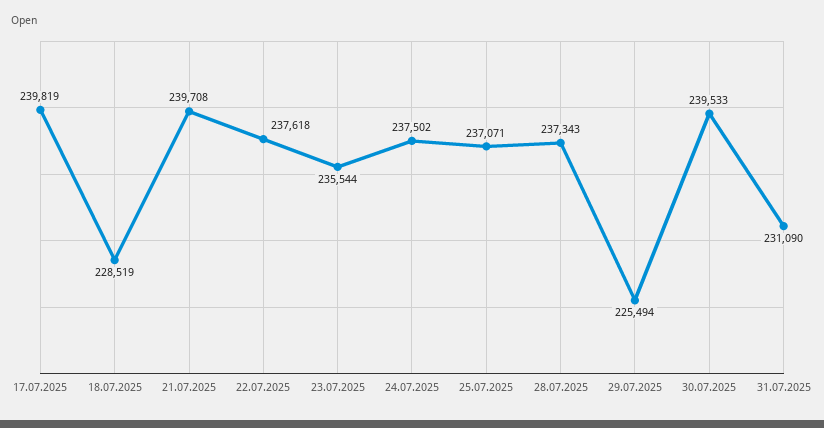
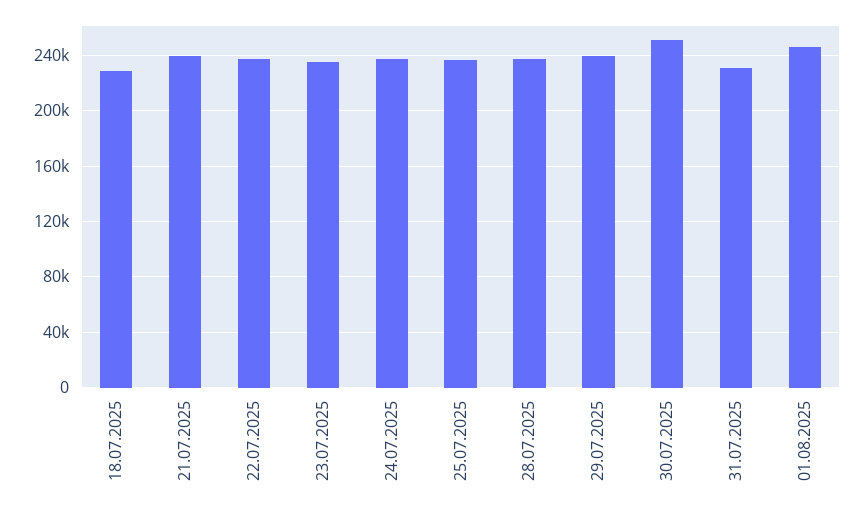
17.07.2025: 239819 -> none
29.07.2025: 225494 -> 240000
30.07.2025: 239533 -> 250000
01.08.2025: none -> 245000

